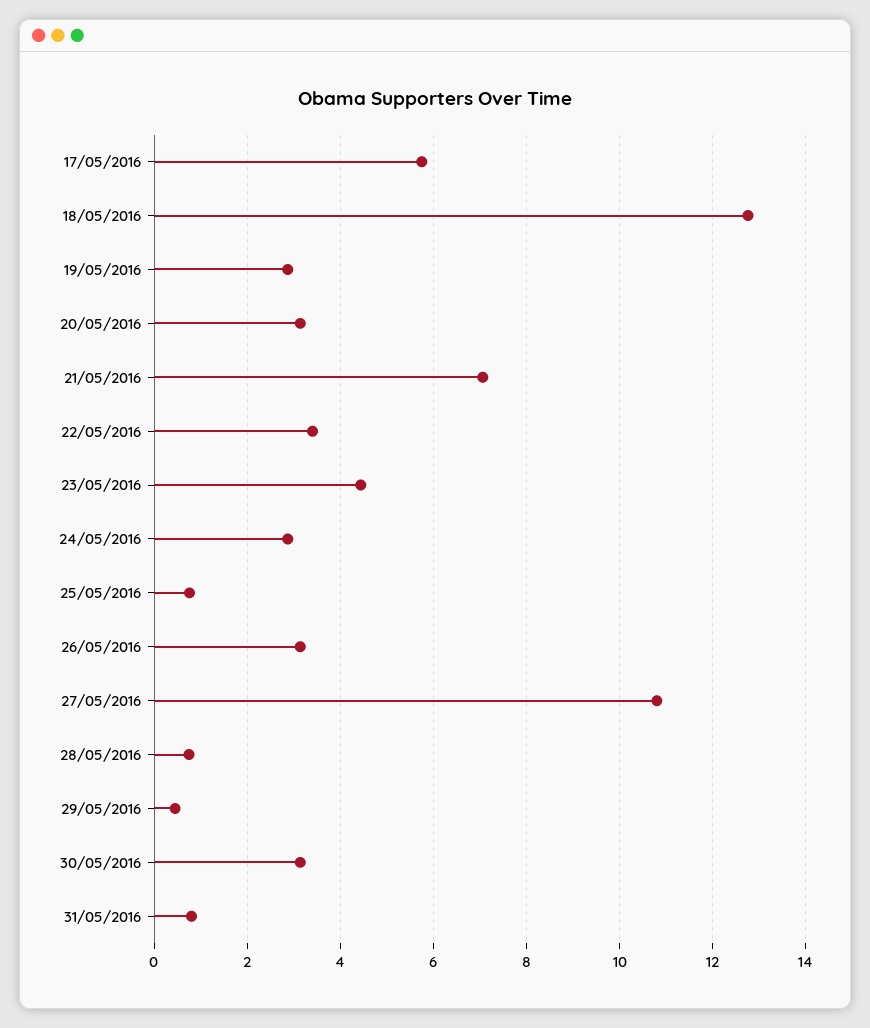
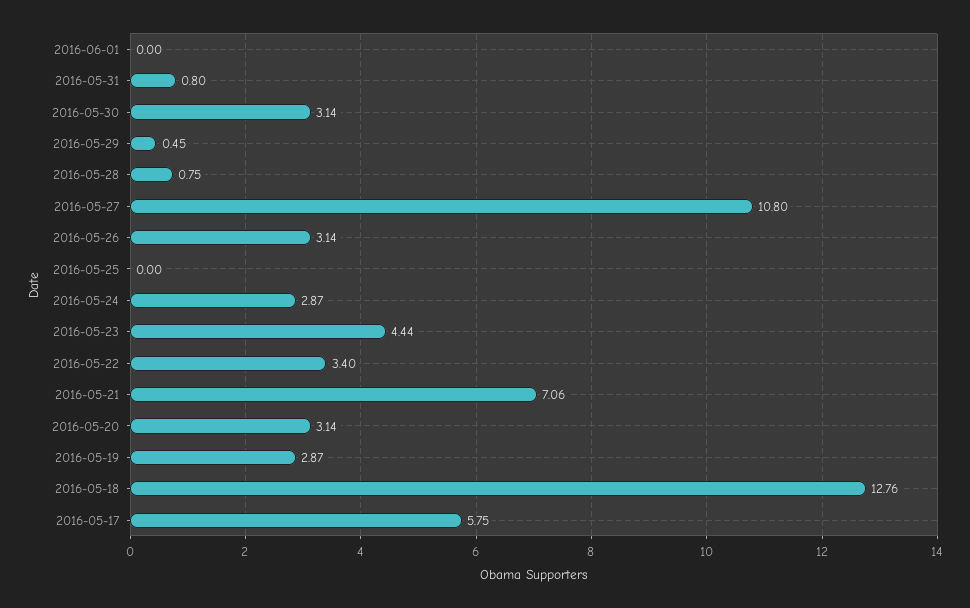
25/05/2016: 0.8 -> 0
2016-06-01: none -> 0

